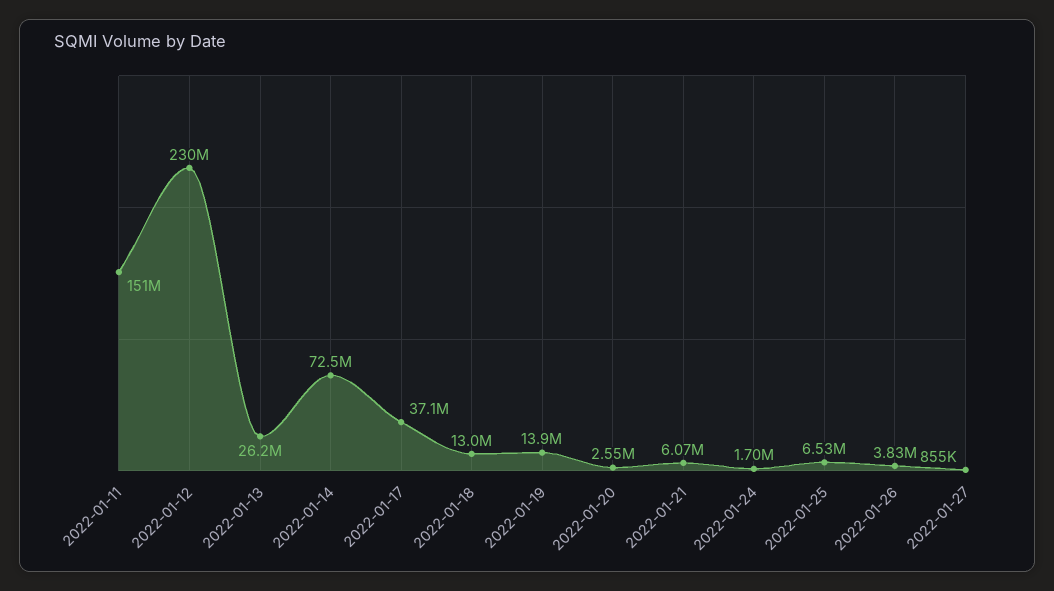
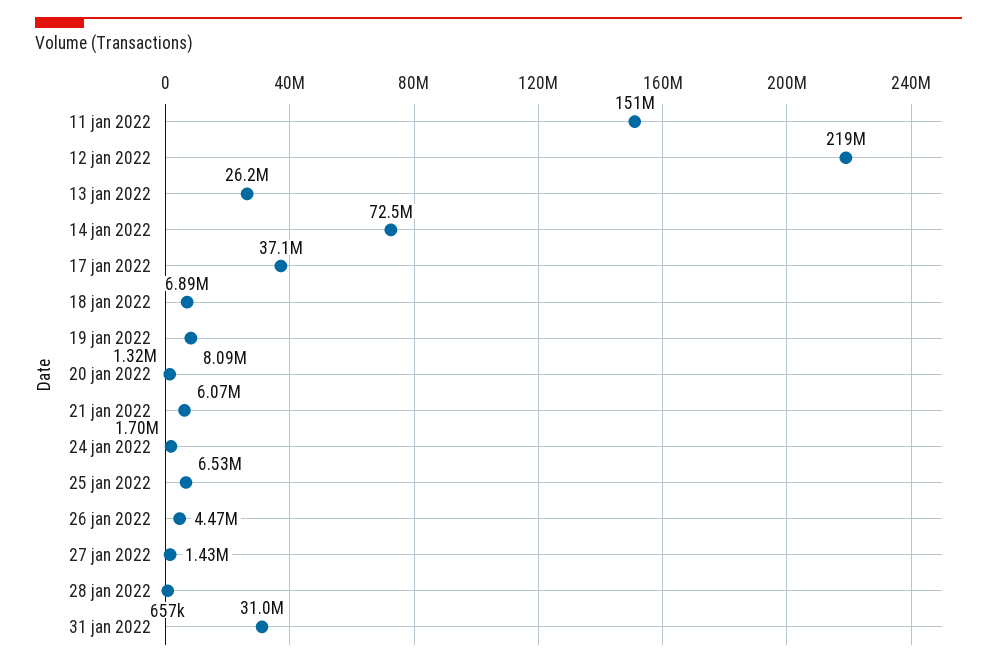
2022-01-12: 230000000 -> 219000000
2022-01-18: 13000000 -> 6890000
2022-01-19: 13900000 -> 8090000
2022-01-20: 2550000 -> 1320000
2022-01-26: 3830000 -> 4470000
2022-01-27: 855000 -> 1430000
28 jan 2022: none -> 657000
31 jan 2022: none -> 31000000

